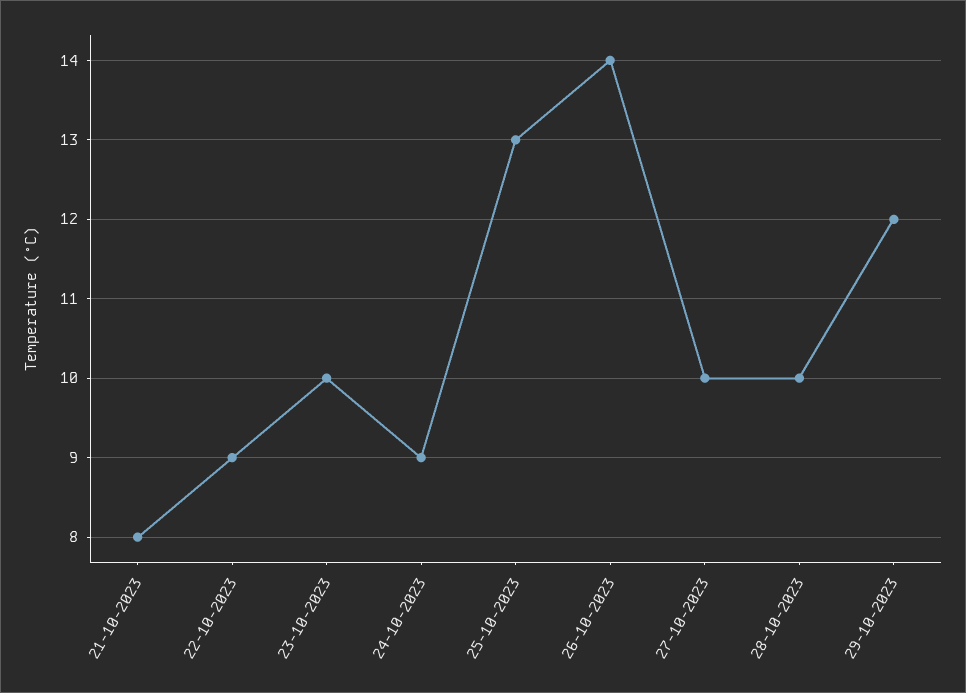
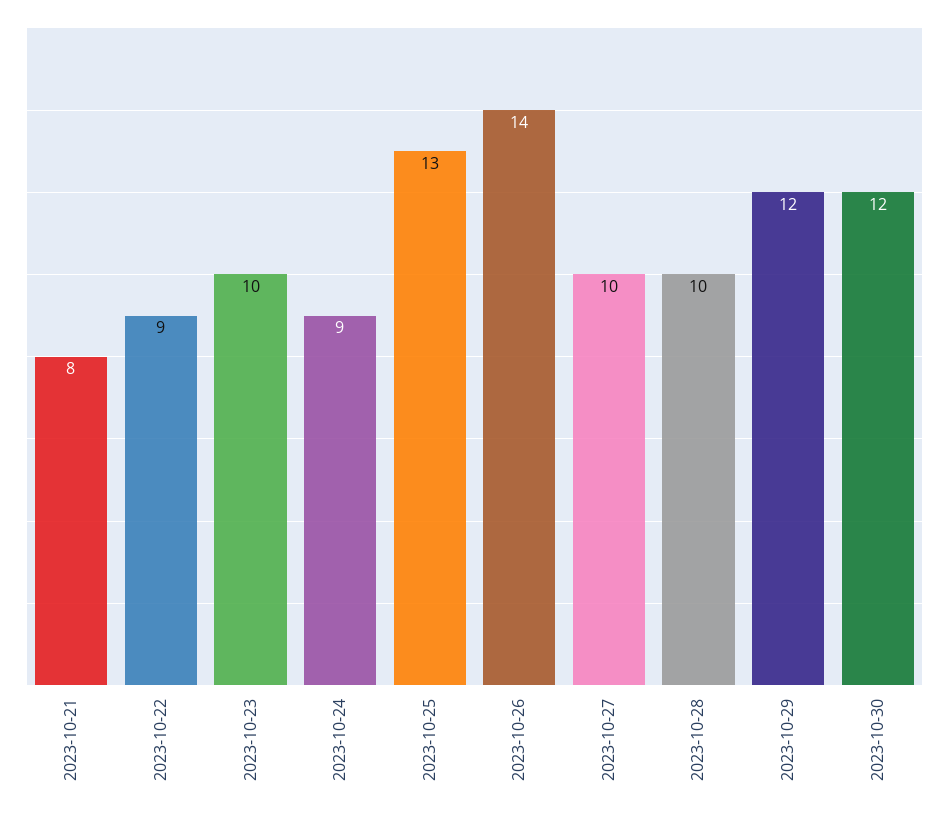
2023-10-30: none -> 12

